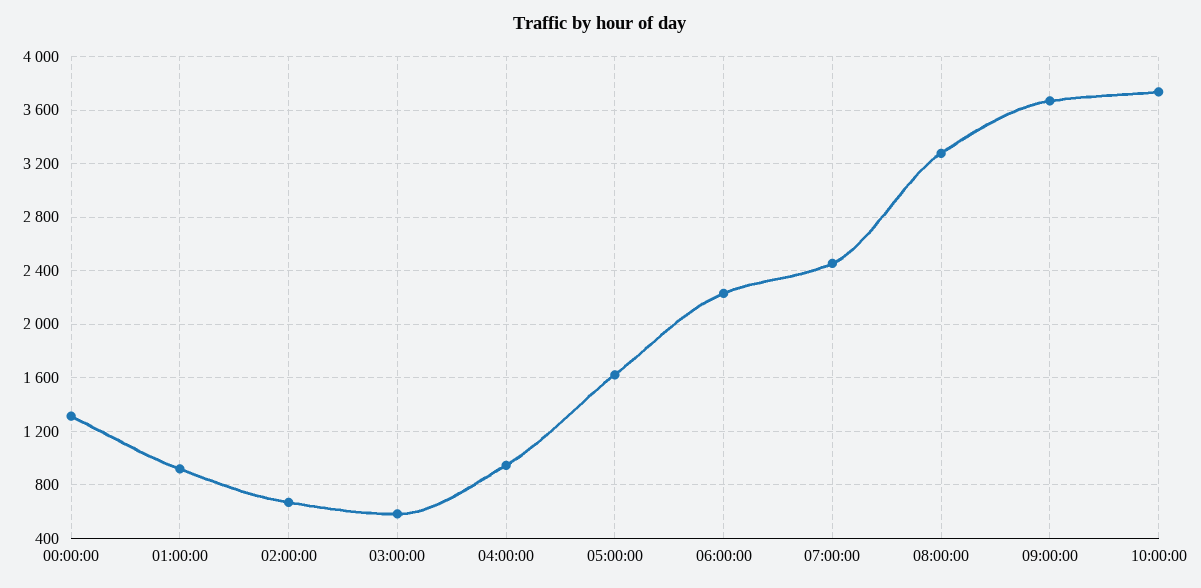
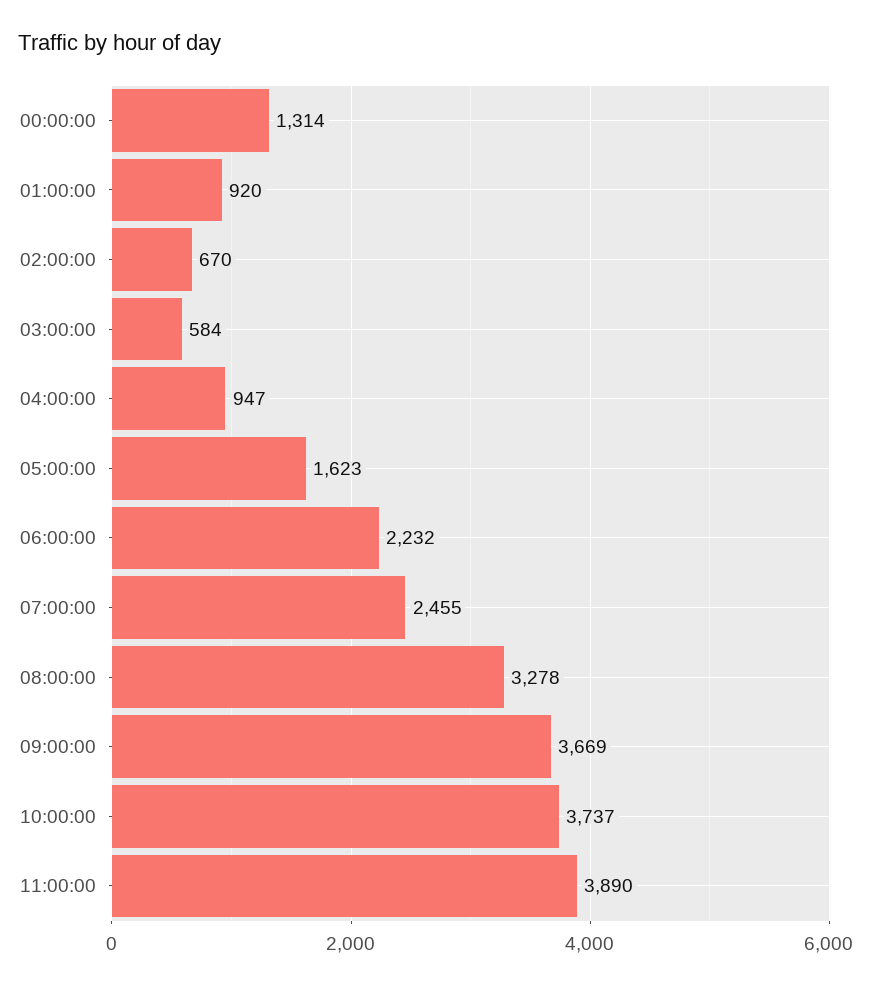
11:00:00: none -> 3890

